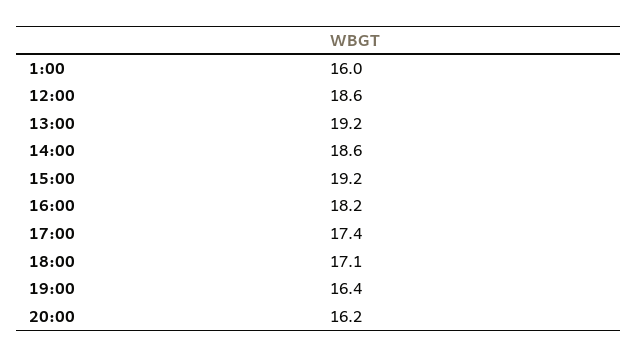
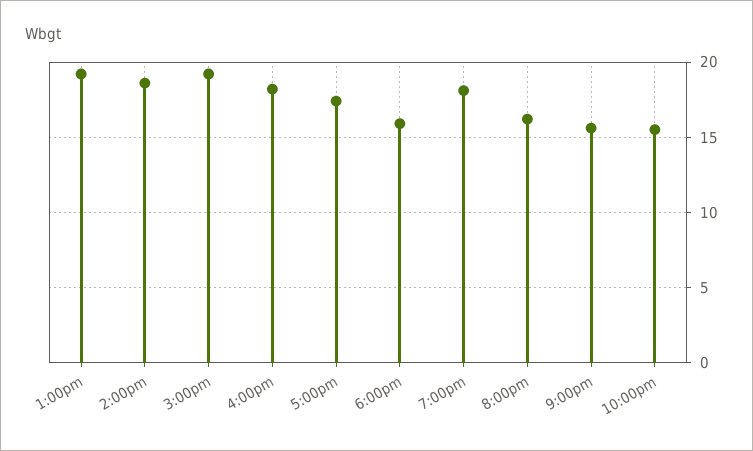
1:00: 16 -> none
12:00: 18.6 -> none
18:00: 17.1 -> 16
19:00: 16.4 -> 18
9:00pm: none -> 15.5
10:00pm: none -> 15.5

